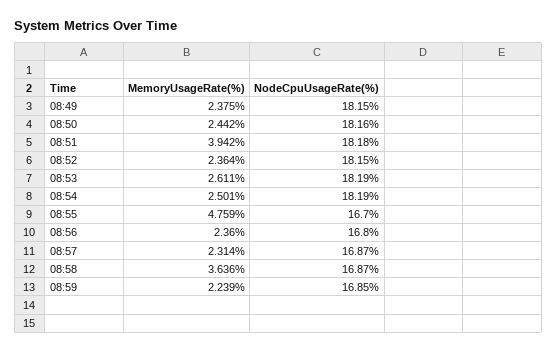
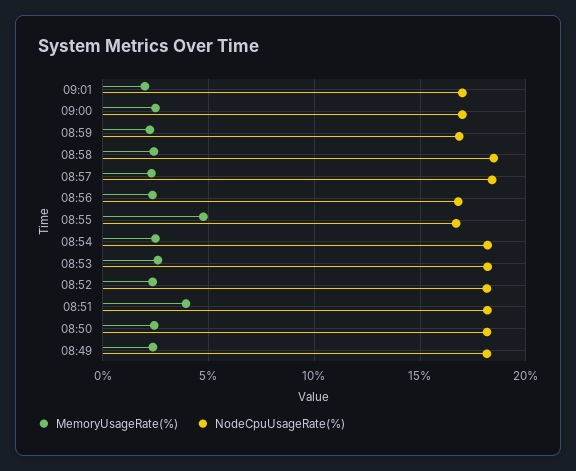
NodeCpuUsageRate(%), 08:57: 16.87 -> 18.5
MemoryUsageRate(%), 08:58: 3.636 -> 2.5
NodeCpuUsageRate(%), 08:58: 16.87 -> 18.5
MemoryUsageRate(%), 09:01: none -> 2
NodeCpuUsageRate(%), 09:01: none -> 17
MemoryUsageRate(%), 09:00: none -> 2.5
NodeCpuUsageRate(%), 09:00: none -> 17

